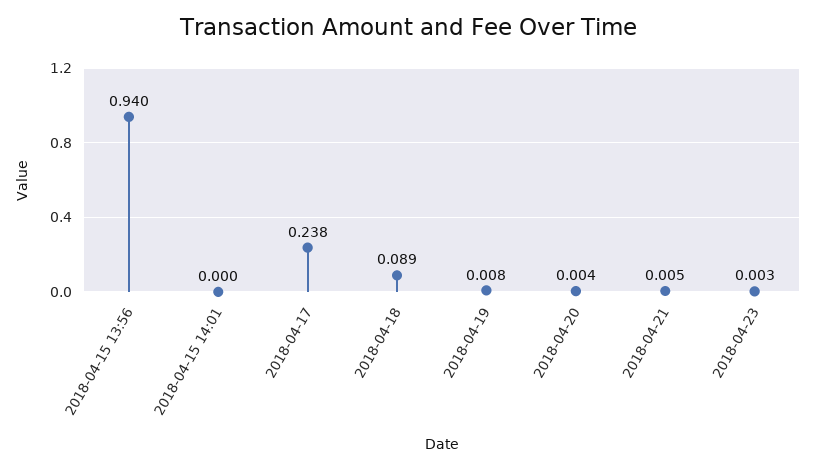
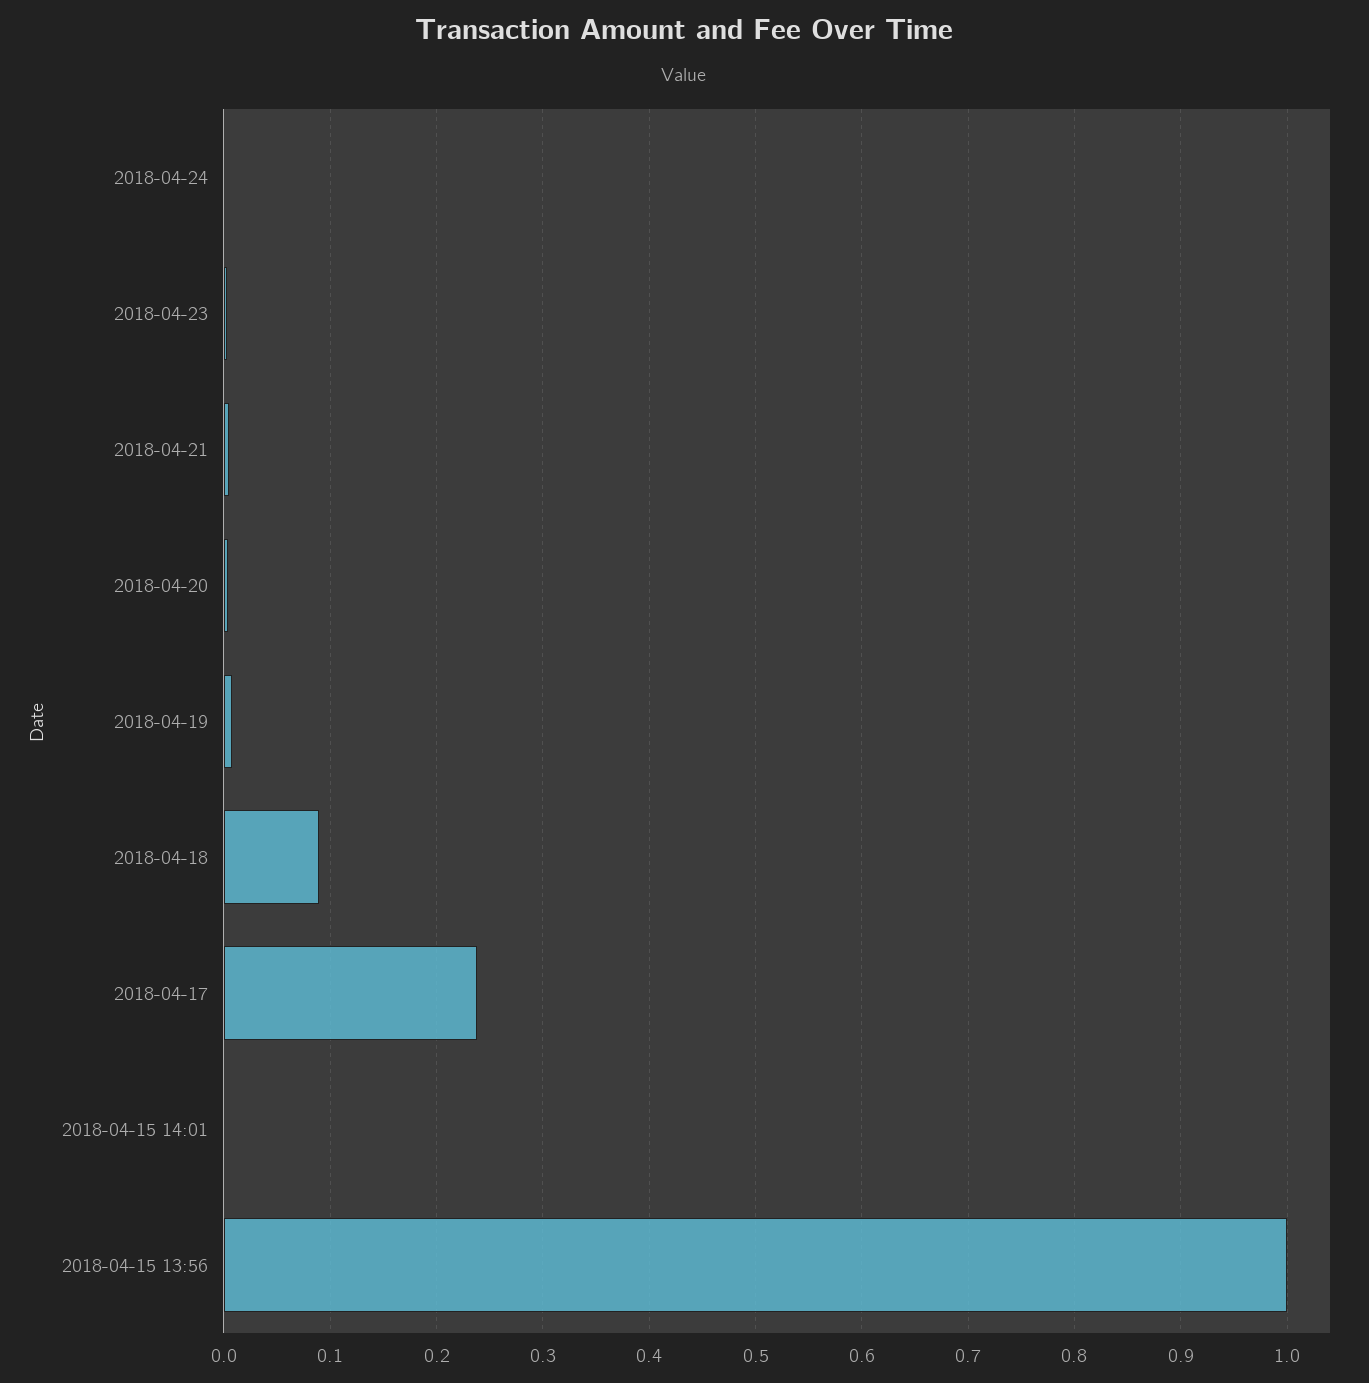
2018-04-15 13:56: 0.94 -> 1
2018-04-24: none -> 0

